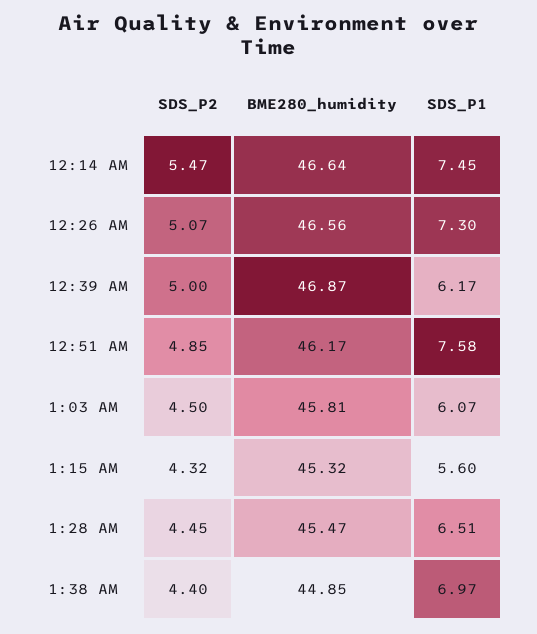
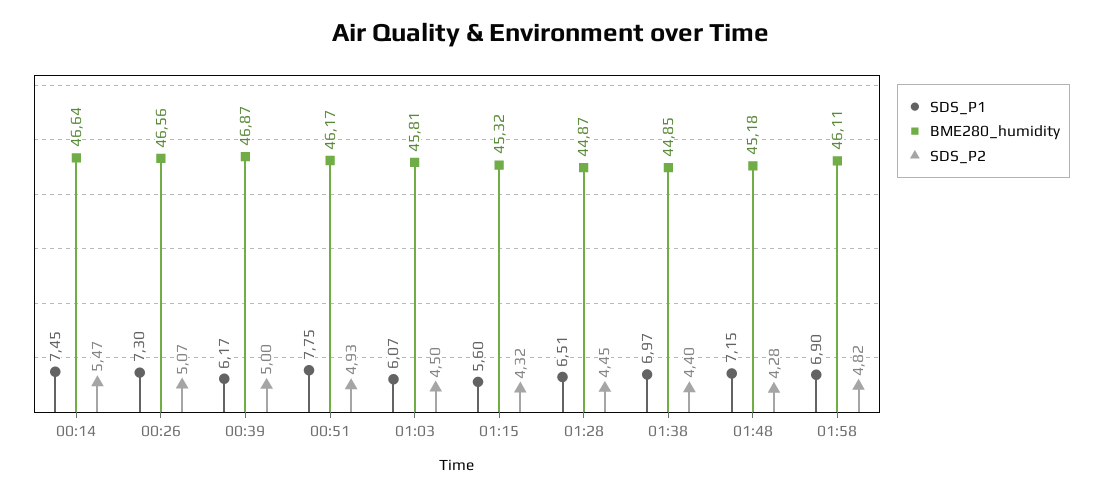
SDS_P2, 12:51 AM: 4.85 -> 4.93
SDS_P1, 12:51 AM: 7.58 -> 7.75
BME280_humidity, 1:28 AM: 45.47 -> 44.87
SDS_P1, 01:48: none -> 7.15
BME280_humidity, 01:48: none -> 45.18
SDS_P2, 01:48: none -> 4.28
SDS_P1, 01:58: none -> 6.9
BME280_humidity, 01:58: none -> 46.11
SDS_P2, 01:58: none -> 4.82

